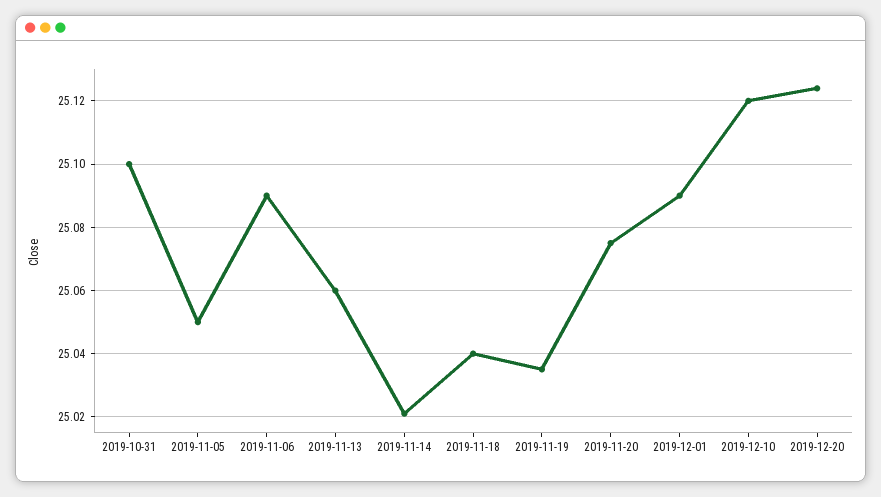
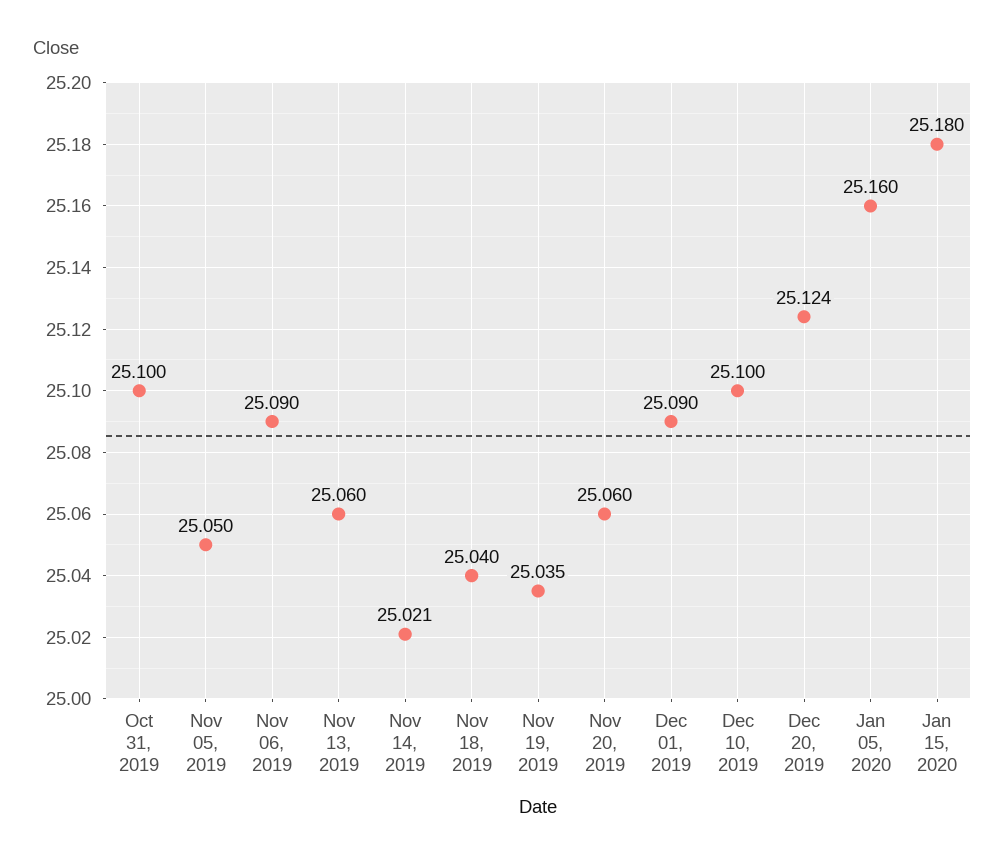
2019-11-20: 25.075 -> 25.06
2019-12-10: 25.12 -> 25.1
Jan 05, 2020: none -> 25.16
Jan 15, 2020: none -> 25.18

